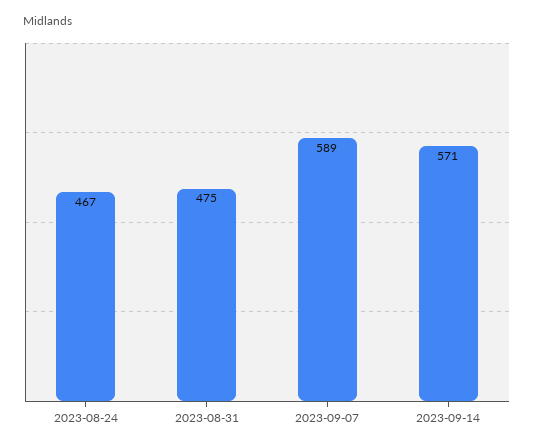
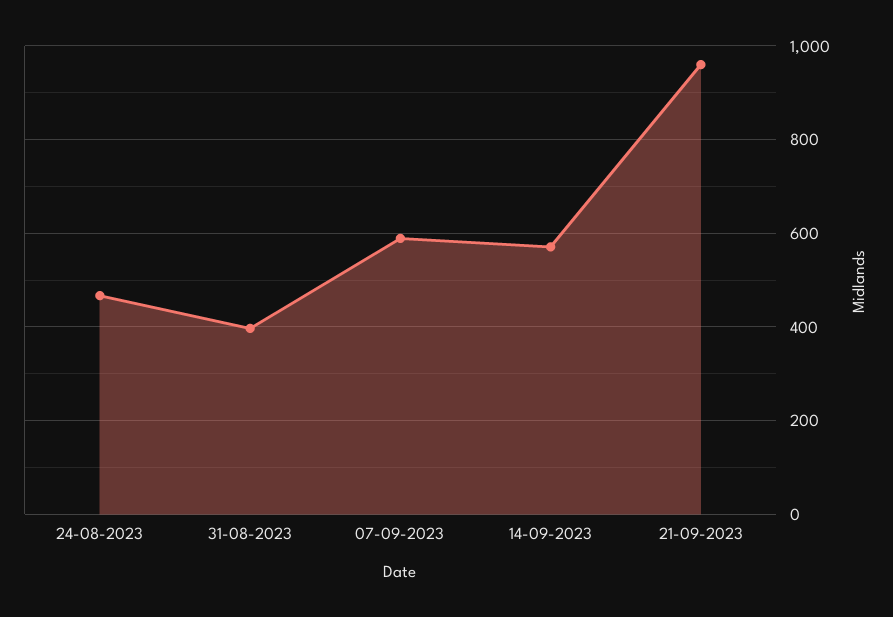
2023-08-31: 475 -> 400
21-09-2023: none -> 960

